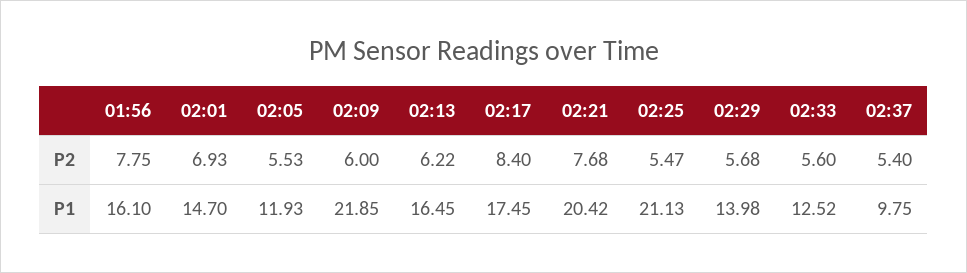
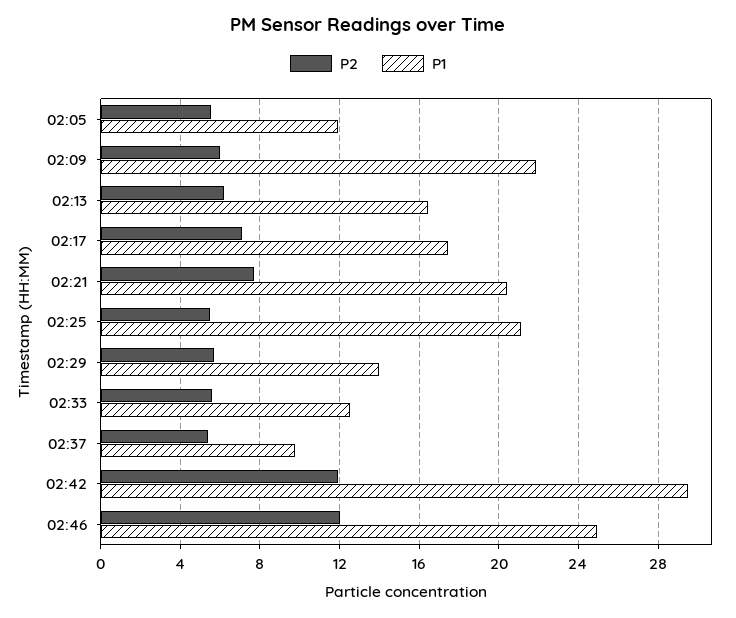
P2, 01:56: 7.75 -> none
P2, 02:01: 6.93 -> none
P2, 02:17: 8.4 -> 7
P1, 01:56: 16.1 -> none
P1, 02:01: 14.7 -> none
P2, 02:42: none -> 12
P1, 02:42: none -> 29.5
P2, 02:46: none -> 12
P1, 02:46: none -> 25

